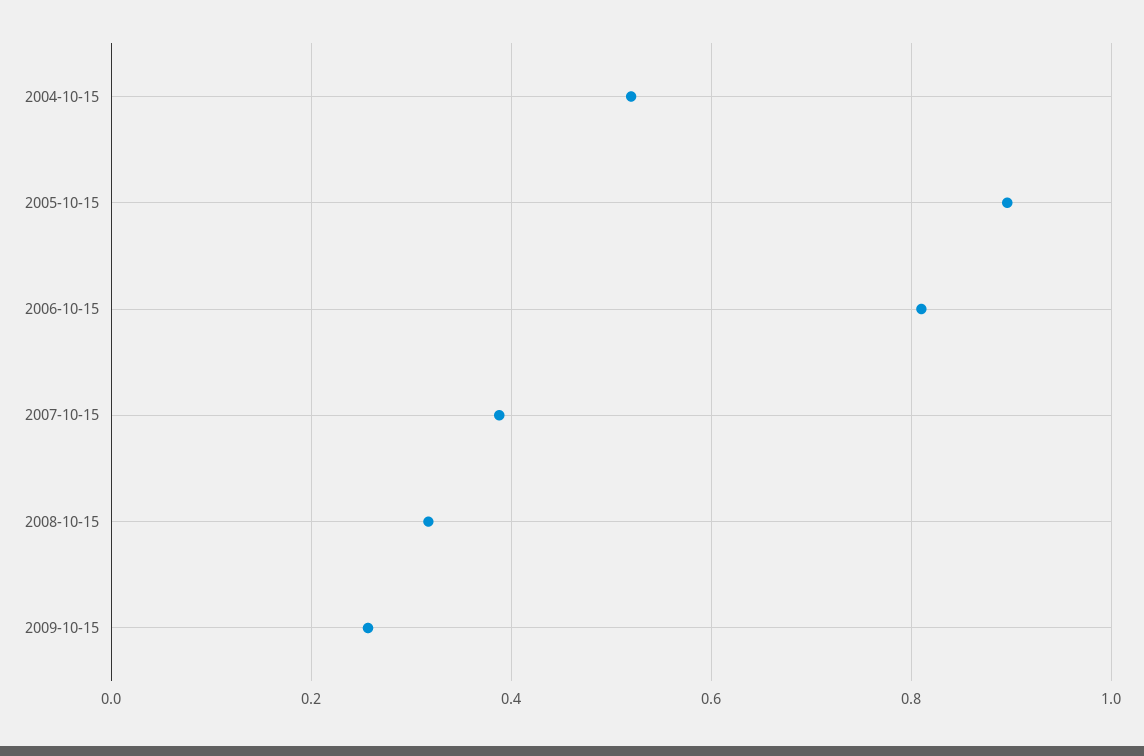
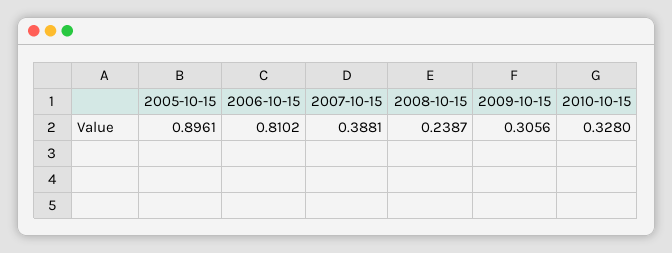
2004-10-15: 0.52 -> none
2008-10-15: 0.32 -> 0.2387
2009-10-15: 0.26 -> 0.3056
2010-10-15: none -> 0.328

